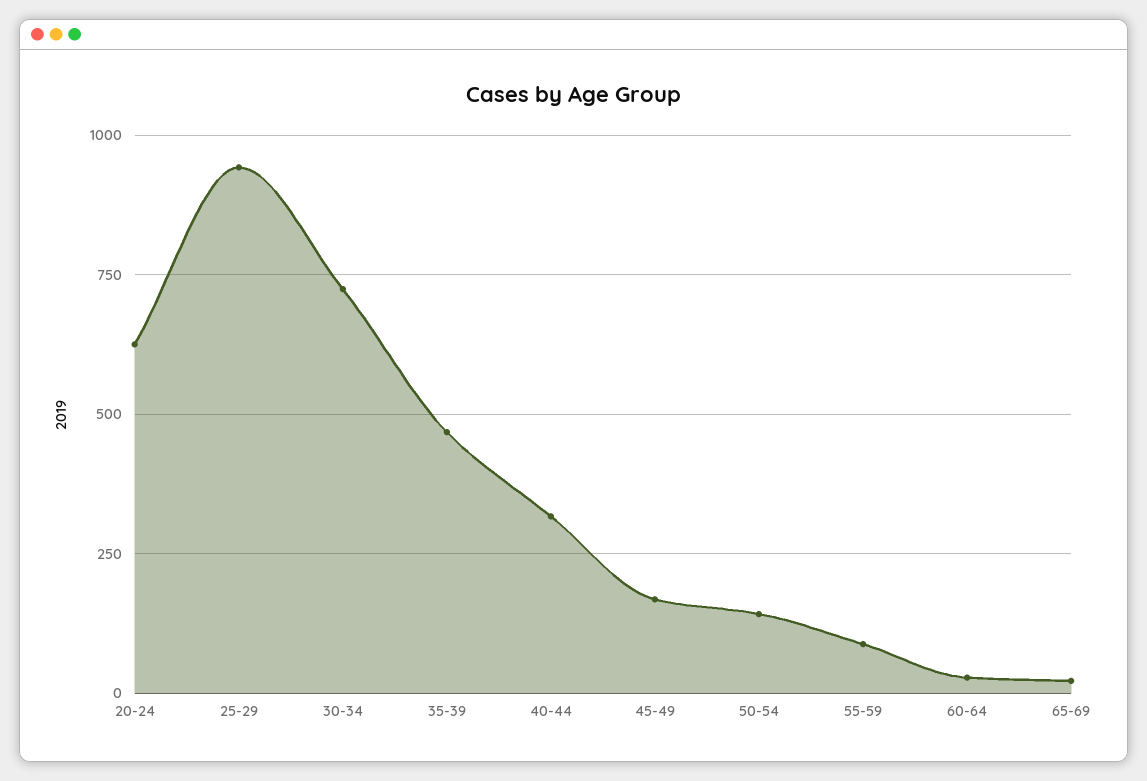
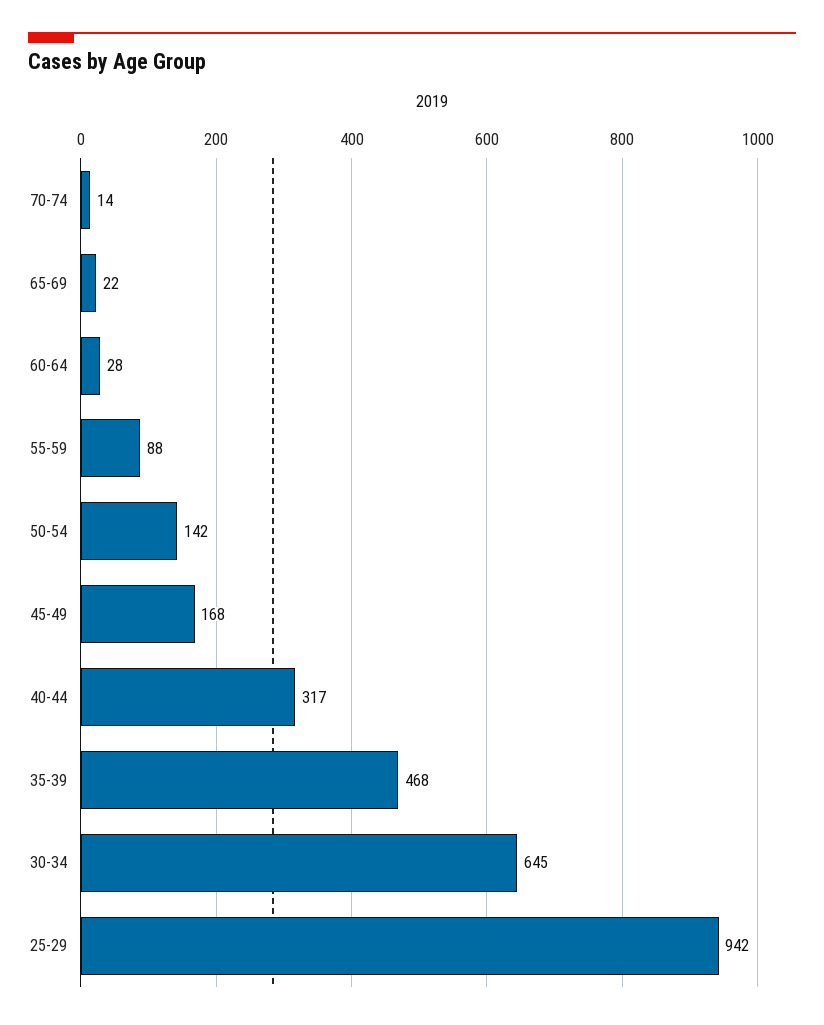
20-24: 625 -> none
30-34: 725 -> 645
70-74: none -> 14

